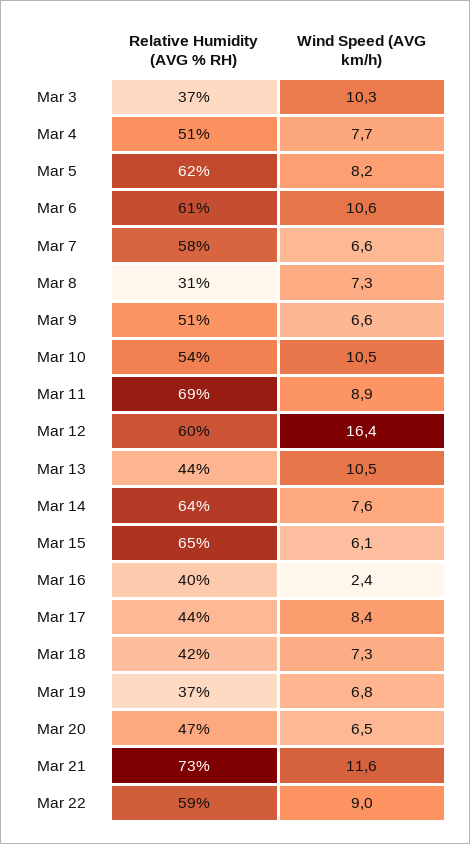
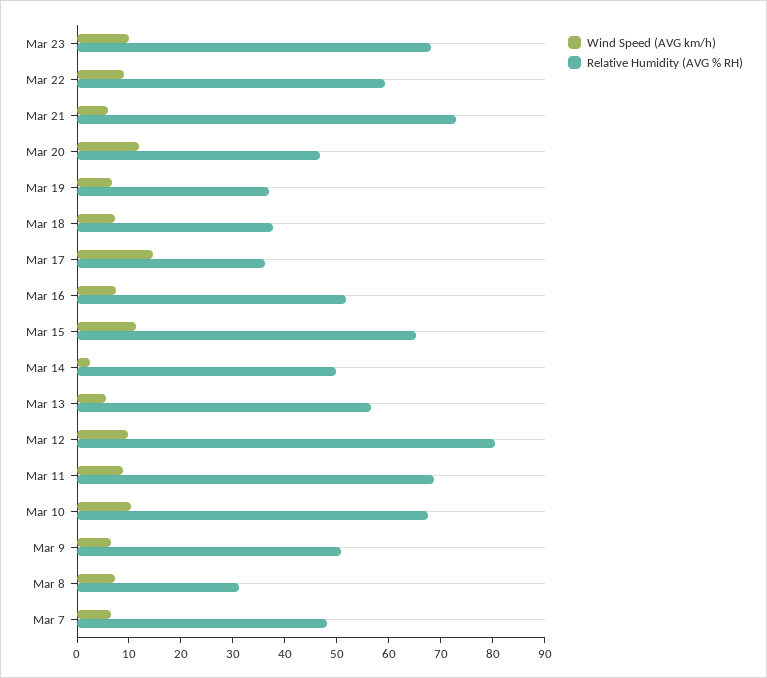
Relative Humidity (AVG % RH), Mar 3: 37 -> none
Wind Speed (AVG km/h), Mar 3: 10.3 -> none
Relative Humidity (AVG % RH), Mar 4: 51 -> none
Wind Speed (AVG km/h), Mar 4: 7.7 -> none
Relative Humidity (AVG % RH), Mar 5: 62 -> none
Wind Speed (AVG km/h), Mar 5: 8.2 -> none
Relative Humidity (AVG % RH), Mar 6: 61 -> none
Wind Speed (AVG km/h), Mar 6: 10.6 -> none
Relative Humidity (AVG % RH), Mar 7: 58 -> 48
Relative Humidity (AVG % RH), Mar 10: 54 -> 68
Relative Humidity (AVG % RH), Mar 12: 60 -> 80
Wind Speed (AVG km/h), Mar 12: 16.4 -> 10
Relative Humidity (AVG % RH), Mar 13: 44 -> 56
Wind Speed (AVG km/h), Mar 13: 10.5 -> 6
Relative Humidity (AVG % RH), Mar 14: 64 -> 50
Wind Speed (AVG km/h), Mar 14: 7.6 -> 2
Wind Speed (AVG km/h), Mar 15: 6.1 -> 12
Relative Humidity (AVG % RH), Mar 16: 40 -> 52
Wind Speed (AVG km/h), Mar 16: 2.4 -> 8
Relative Humidity (AVG % RH), Mar 17: 44 -> 36
Wind Speed (AVG km/h), Mar 17: 8.4 -> 14
Relative Humidity (AVG % RH), Mar 18: 42 -> 38
Wind Speed (AVG km/h), Mar 20: 6.5 -> 12
Wind Speed (AVG km/h), Mar 21: 11.6 -> 6
Wind Speed (AVG km/h), Mar 23: none -> 10
Relative Humidity (AVG % RH), Mar 23: none -> 68

